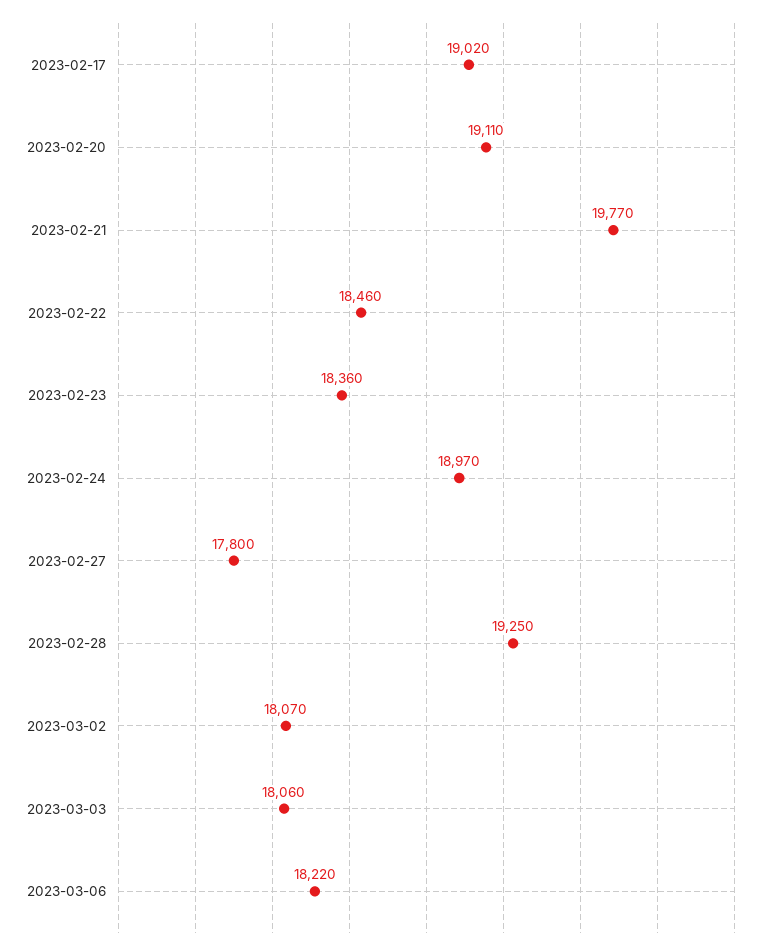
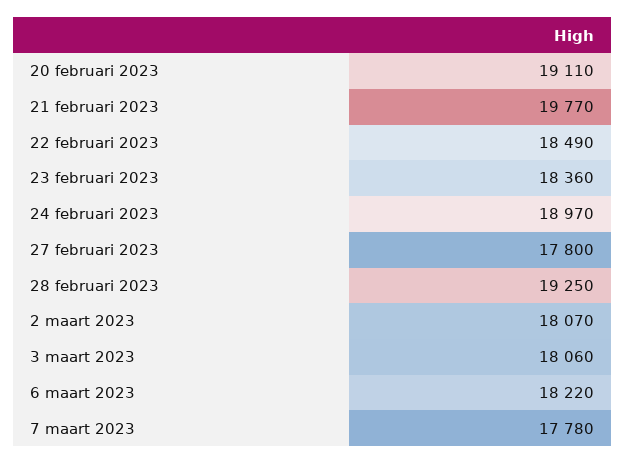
2023-02-17: 19020 -> none
2023-02-22: 18460 -> 18490
7 maart 2023: none -> 17780

